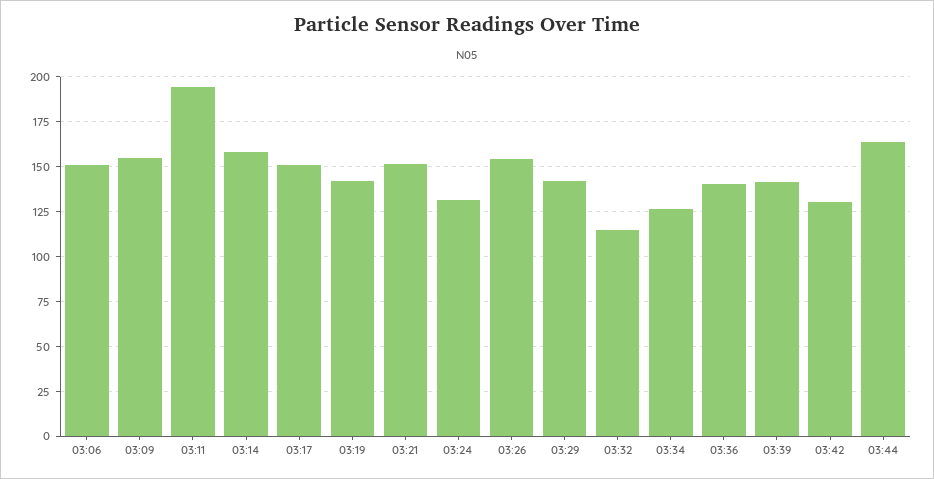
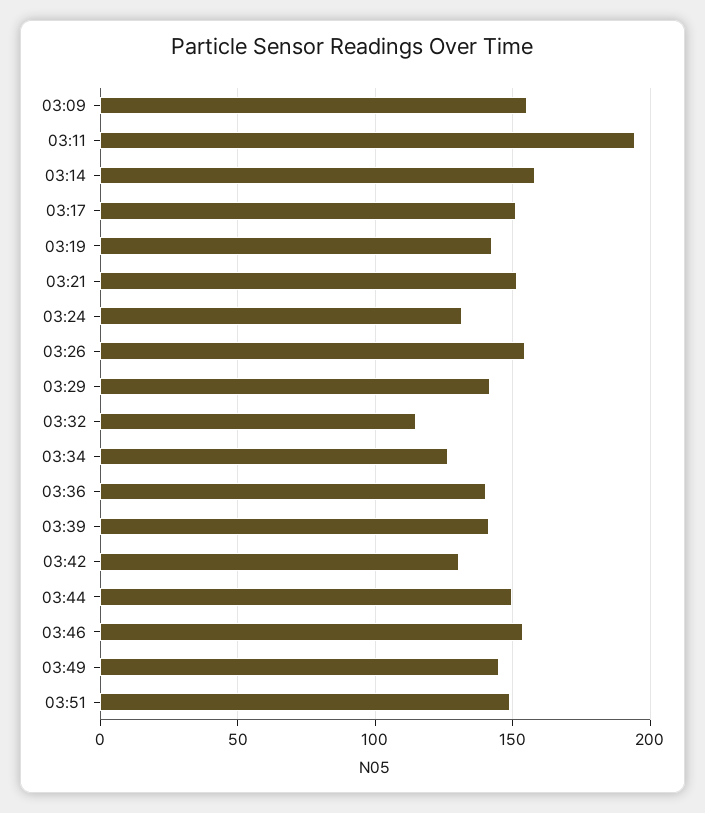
03:06: 150 -> none
03:44: 165 -> 150
03:46: none -> 155
03:49: none -> 145
03:51: none -> 150

